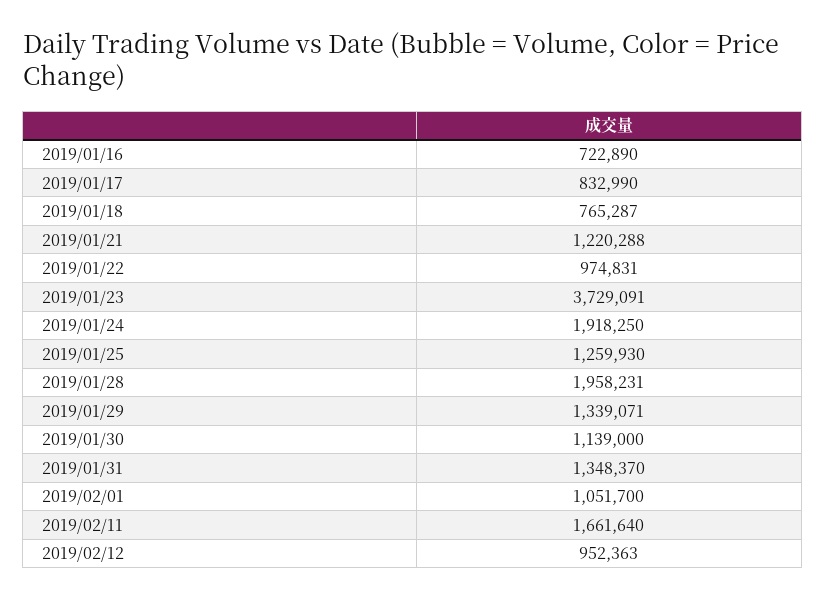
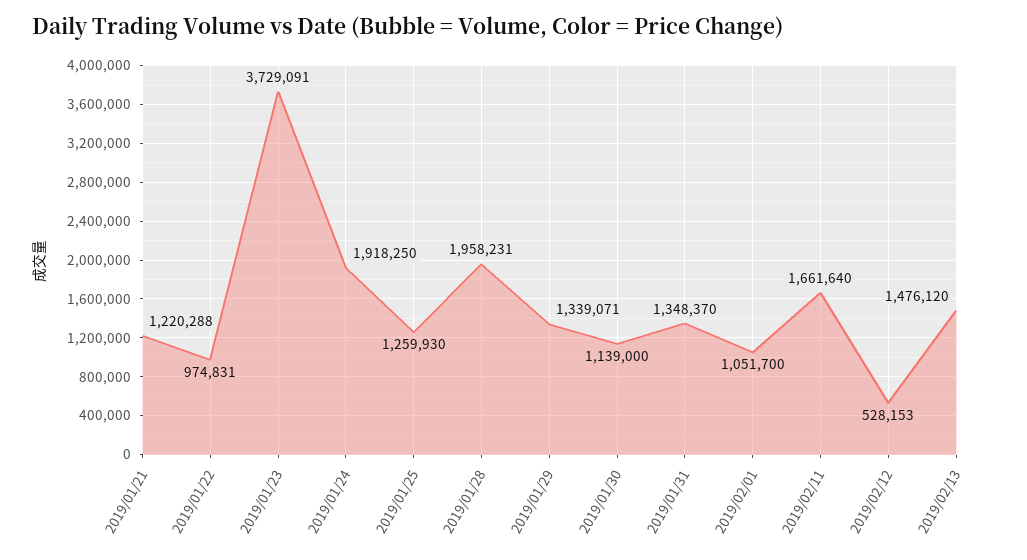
2019/01/16: 722890 -> none
2019/01/17: 832990 -> none
2019/01/18: 765287 -> none
2019/02/12: 952363 -> 528153
2019/02/13: none -> 1476120

